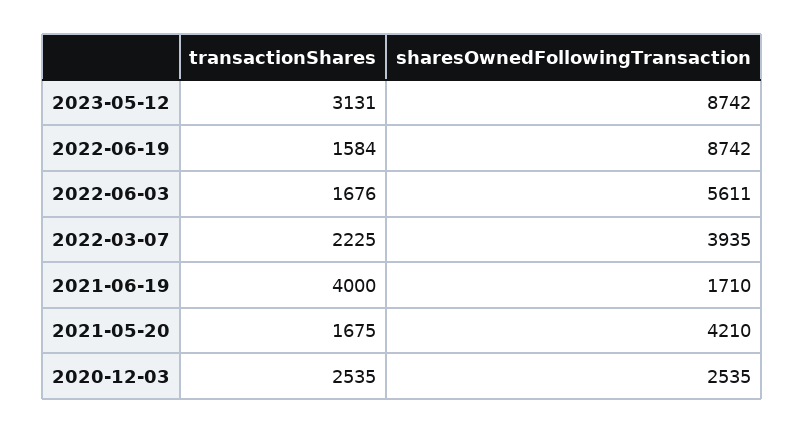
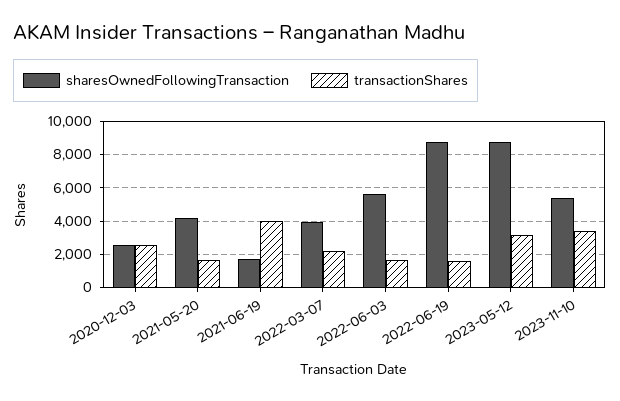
sharesOwnedFollowingTransaction, 2023-11-10: none -> 5500
transactionShares, 2023-11-10: none -> 3500

